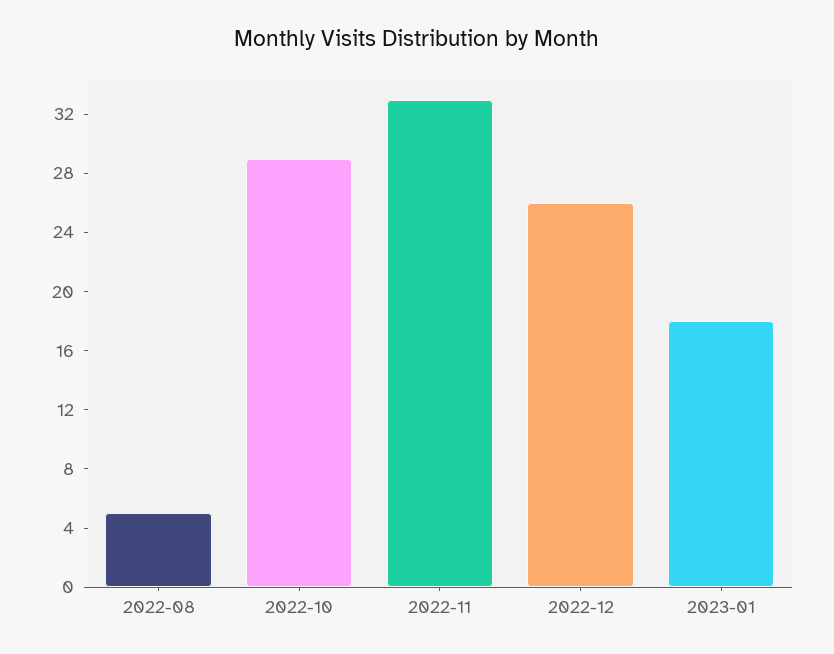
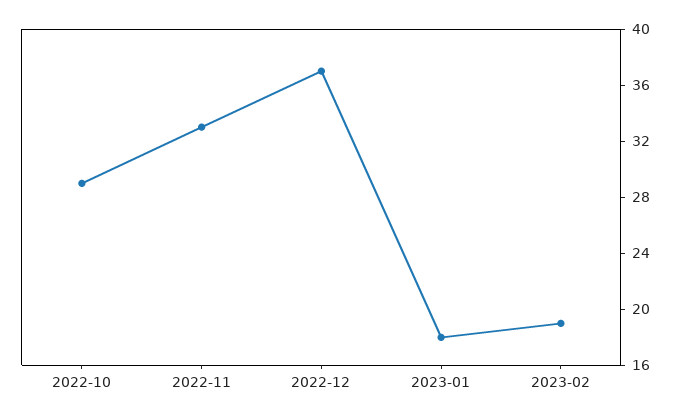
2022-08: 5 -> none
2022-12: 26 -> 37
2023-02: none -> 19

